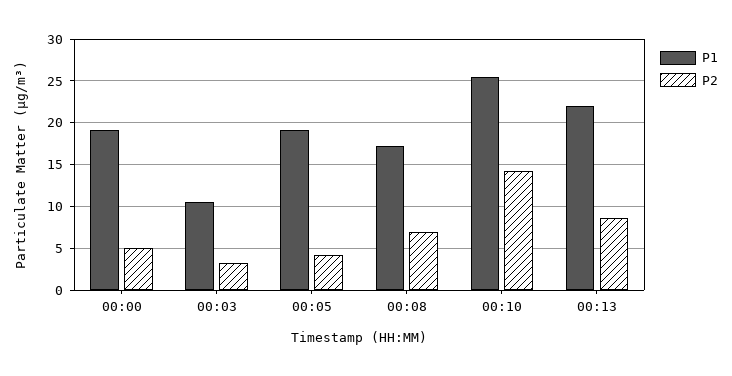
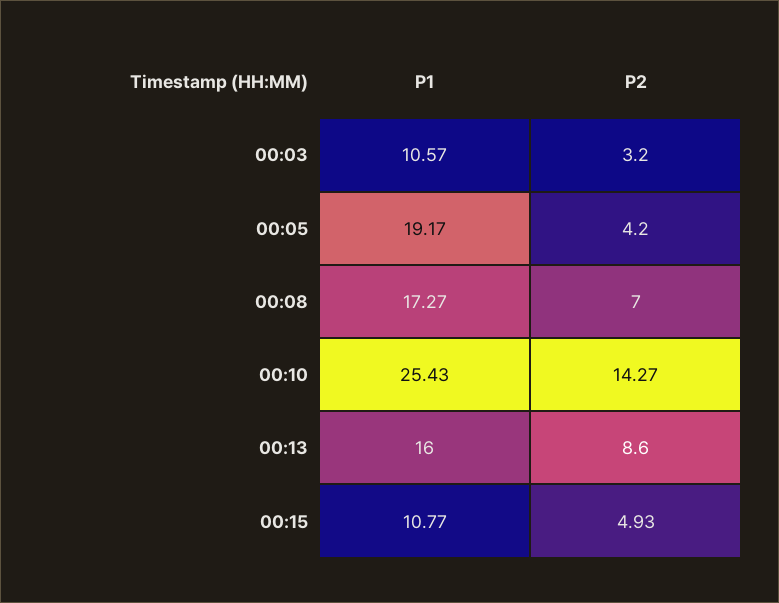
P1, 00:00: 19 -> none
P2, 00:00: 5 -> none
P1, 00:13: 22 -> 16
P1, 00:15: none -> 10.77
P2, 00:15: none -> 4.93

